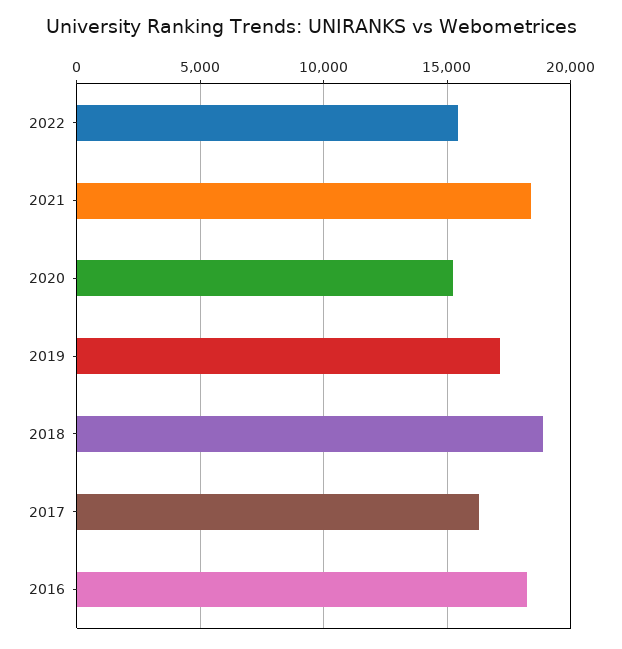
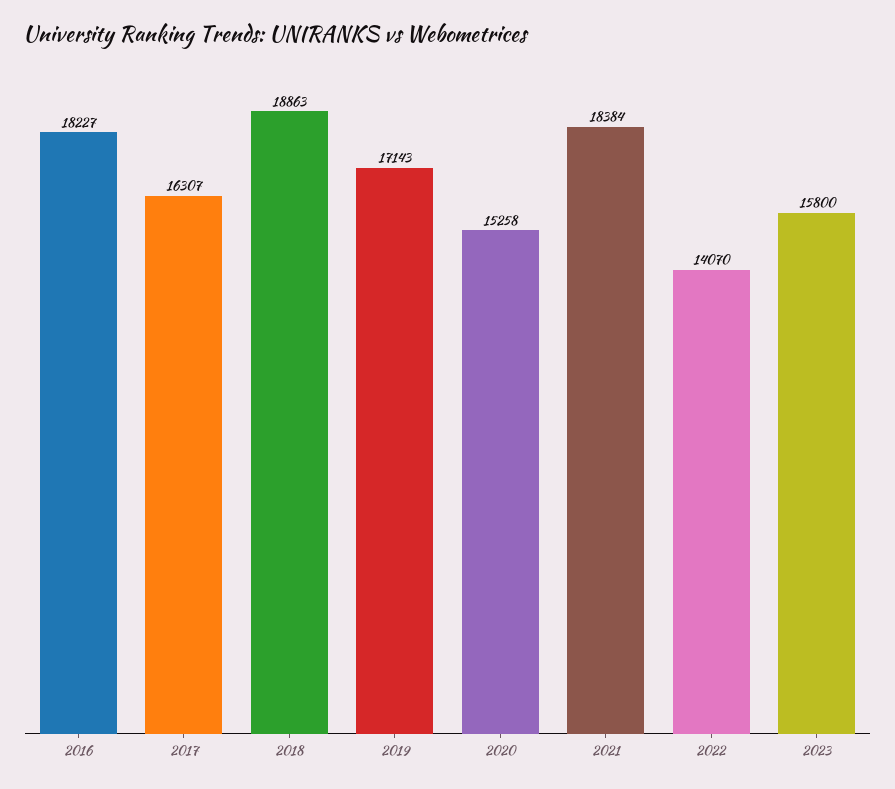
2022: 15500 -> 14070
2023: none -> 15800

